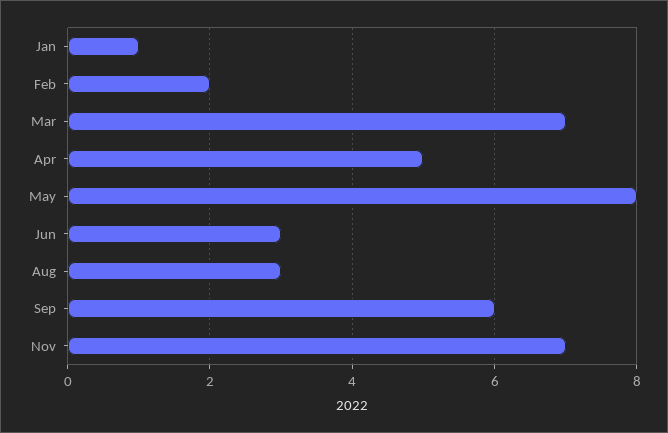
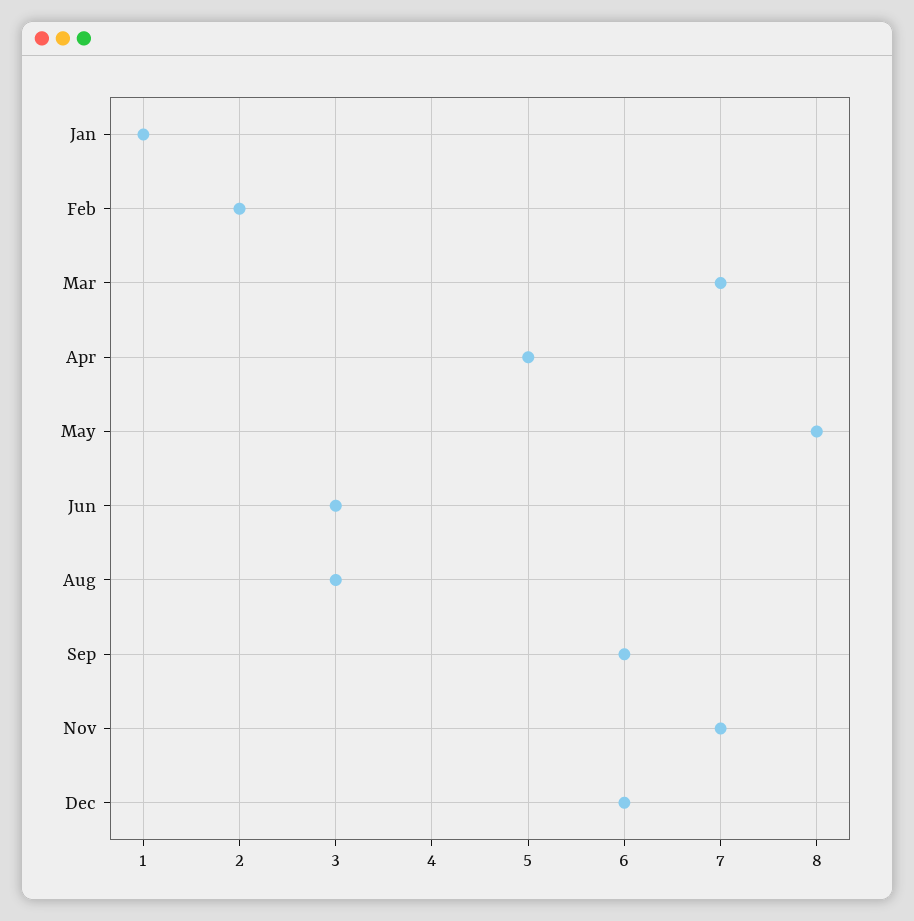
Dec: none -> 6

